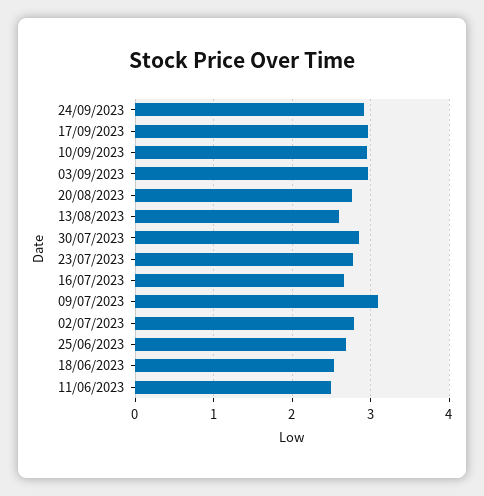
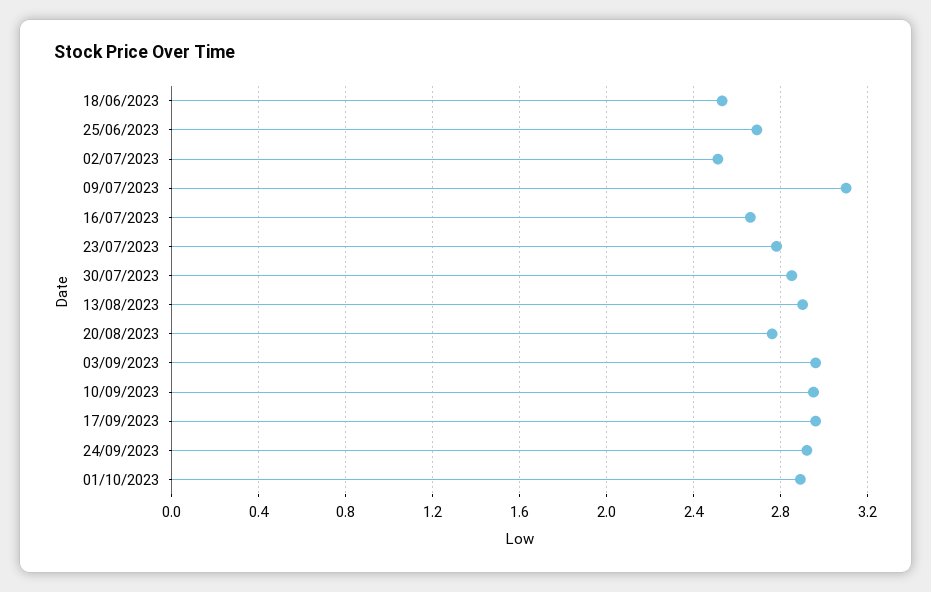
13/08/2023: 2.6 -> 2.9
02/07/2023: 2.8 -> 2.5
11/06/2023: 2.5 -> none
01/10/2023: none -> 2.9

